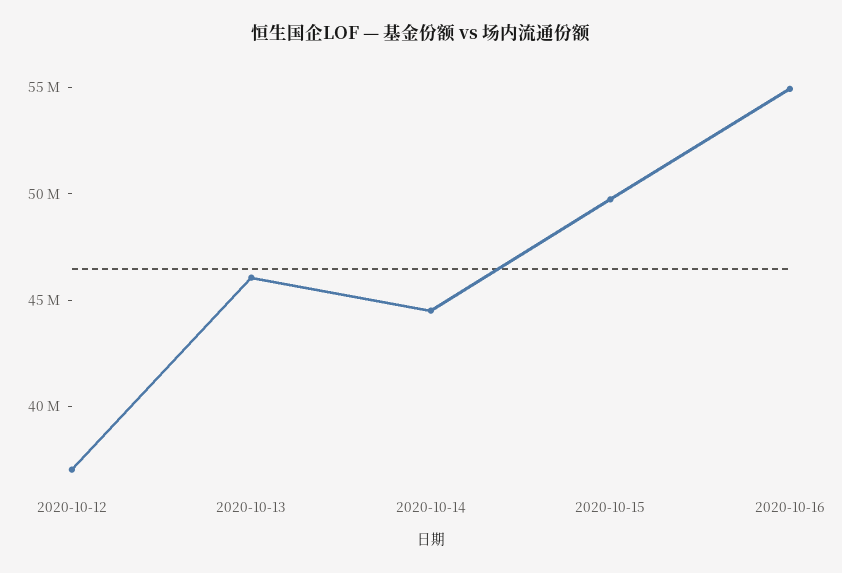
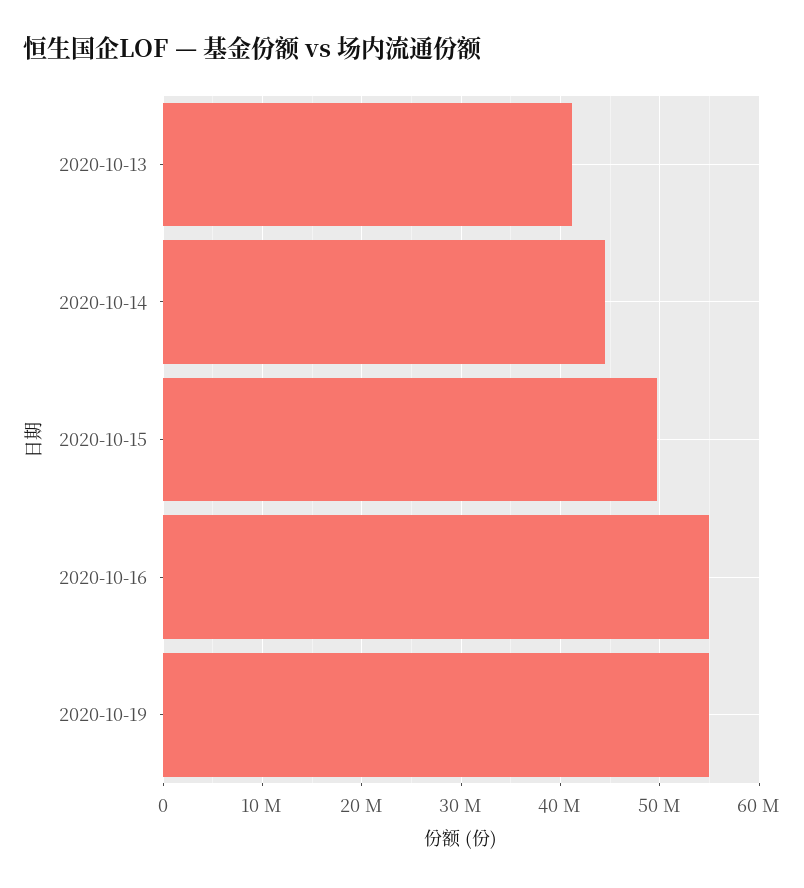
2020-10-12: 37000000 -> none
2020-10-13: 46000000 -> 41000000
2020-10-19: none -> 55000000

